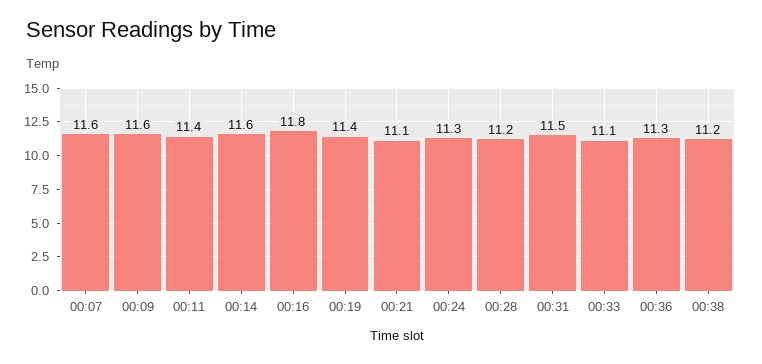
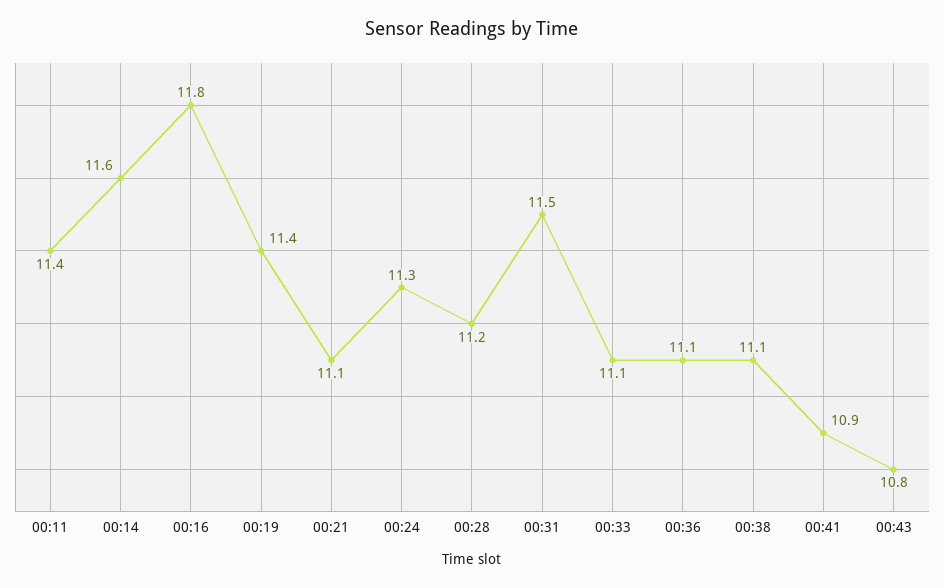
00:07: 11.6 -> none
00:09: 11.6 -> none
00:36: 11.3 -> 11.1
00:38: 11.2 -> 11.1
00:41: none -> 10.9
00:43: none -> 10.8

